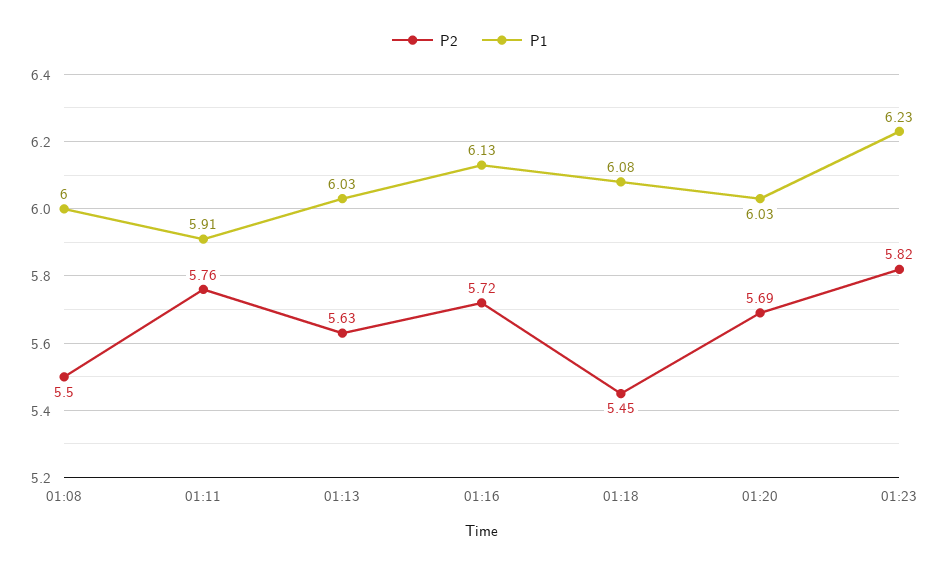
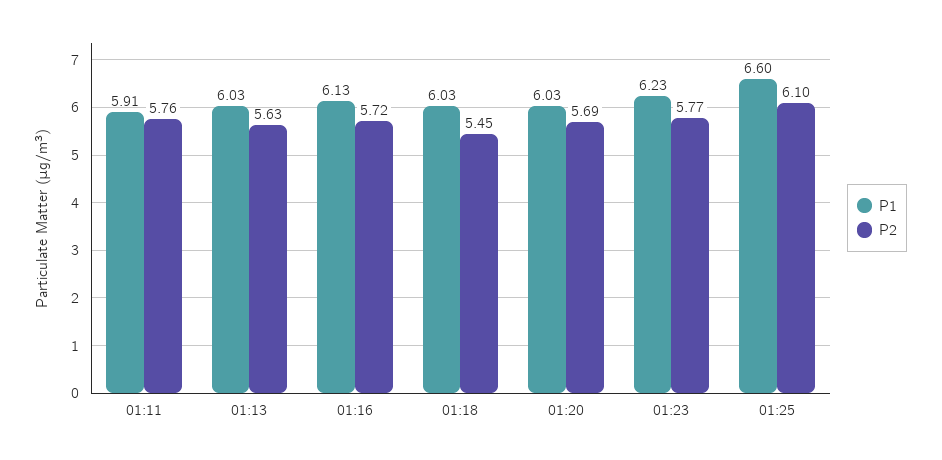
P2, 01:08: 5.5 -> none
P1, 01:08: 6 -> none
P1, 01:18: 6.08 -> 6.03
P2, 01:23: 5.82 -> 5.77
P1, 01:25: none -> 6.6
P2, 01:25: none -> 6.1

